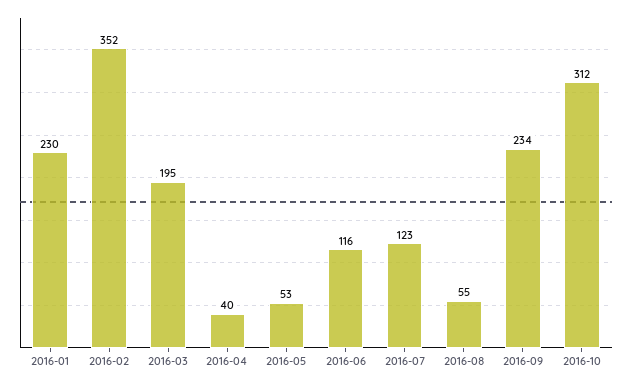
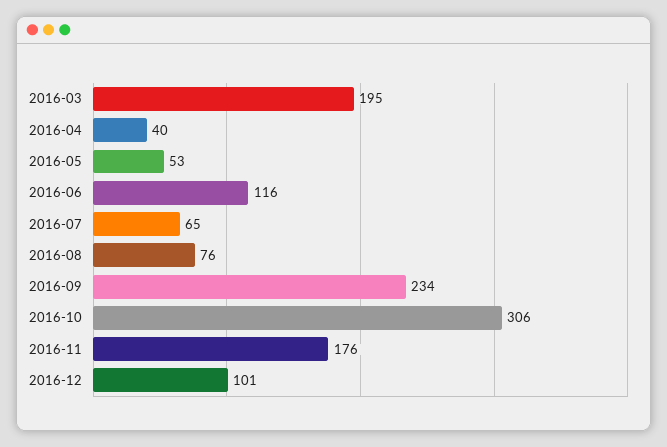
2016-01: 230 -> none
2016-02: 352 -> none
2016-07: 123 -> 65
2016-08: 55 -> 76
2016-10: 312 -> 306
2016-11: none -> 176
2016-12: none -> 101

